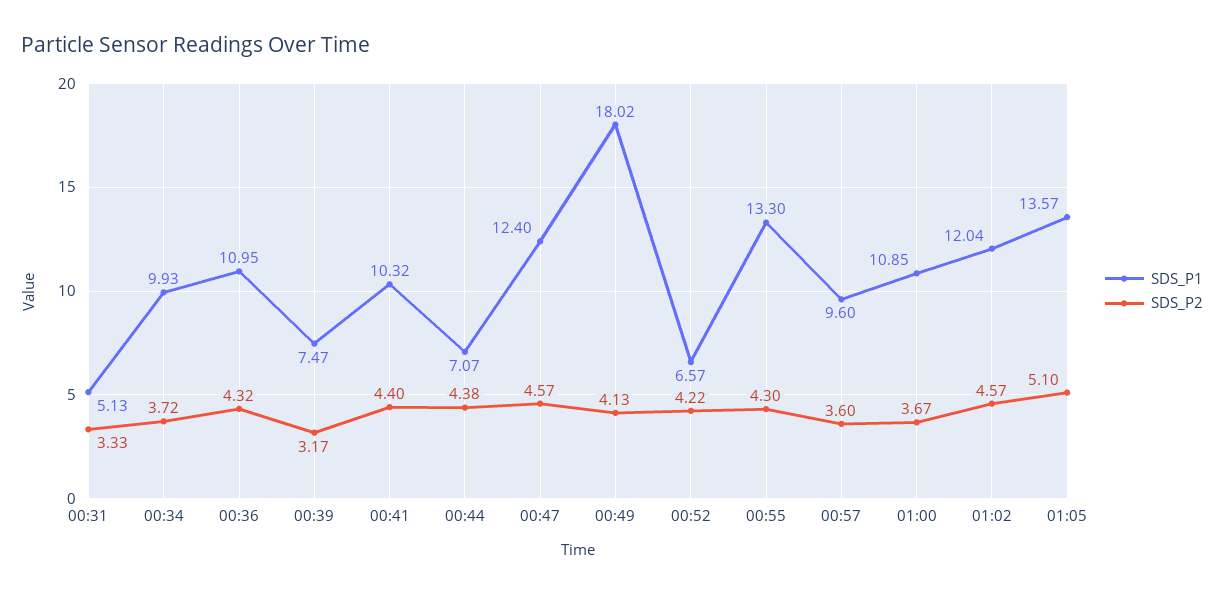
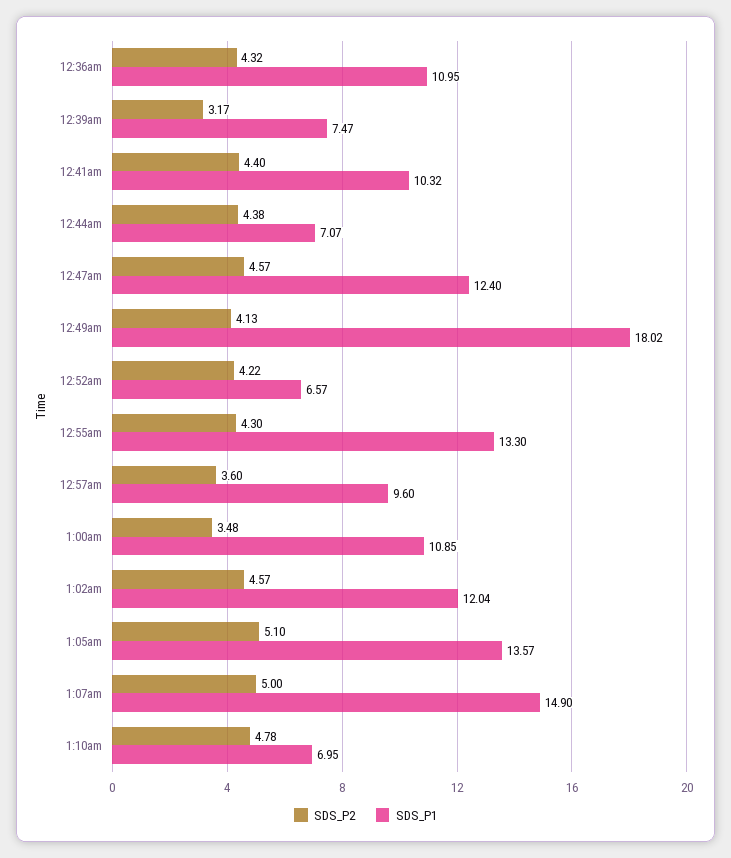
SDS_P1, 00:31: 5.13 -> none
SDS_P2, 00:31: 3.33 -> none
SDS_P1, 00:34: 9.93 -> none
SDS_P2, 00:34: 3.72 -> none
SDS_P2, 01:00: 3.67 -> 3.48
SDS_P2, 1:07am: none -> 5
SDS_P1, 1:07am: none -> 14.9
SDS_P2, 1:10am: none -> 4.78
SDS_P1, 1:10am: none -> 6.95

